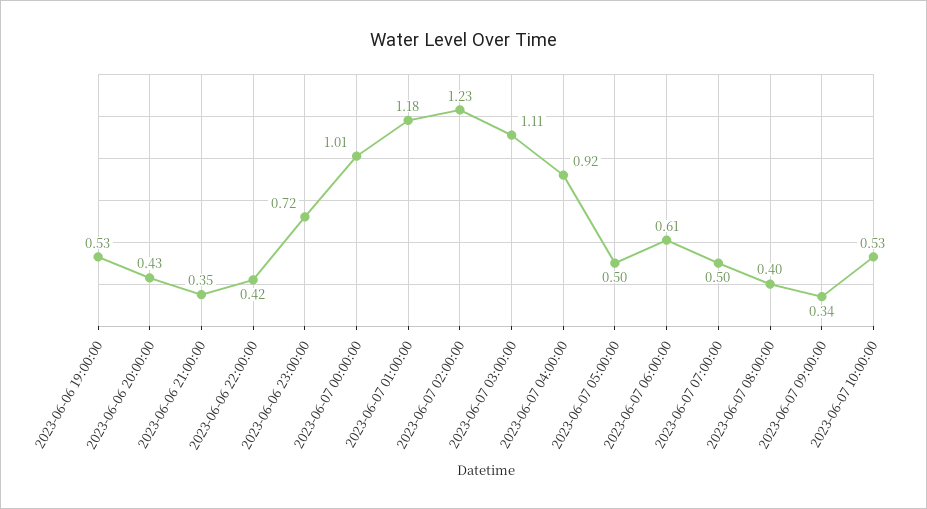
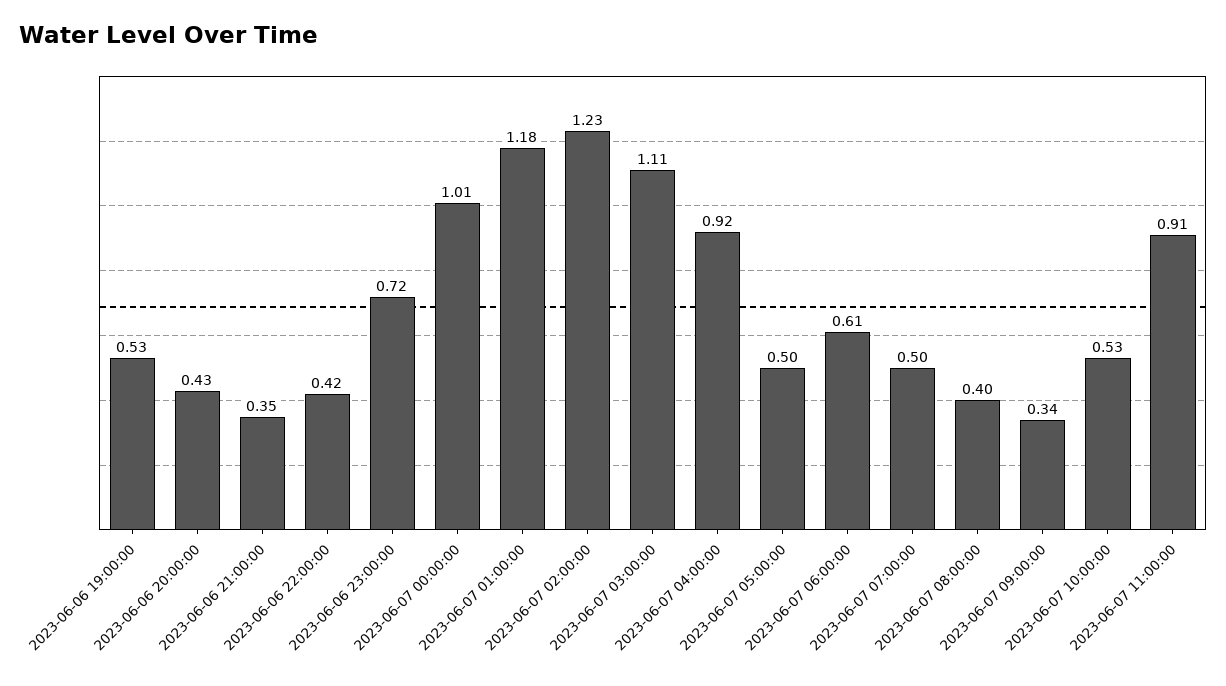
2023-06-07 11:00:00: none -> 0.91

